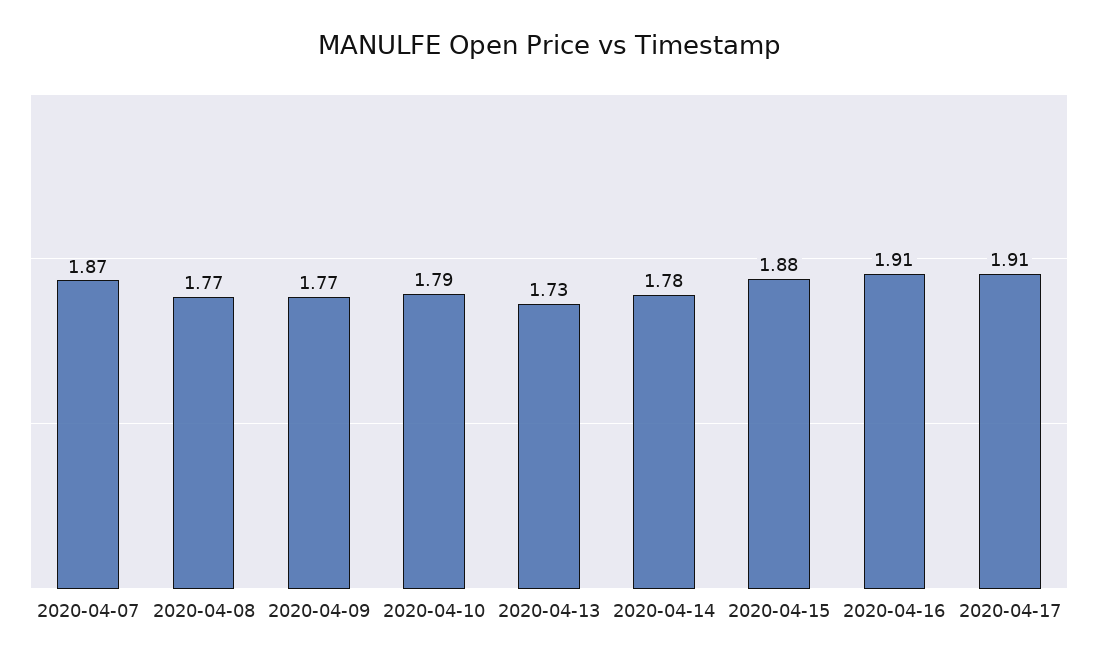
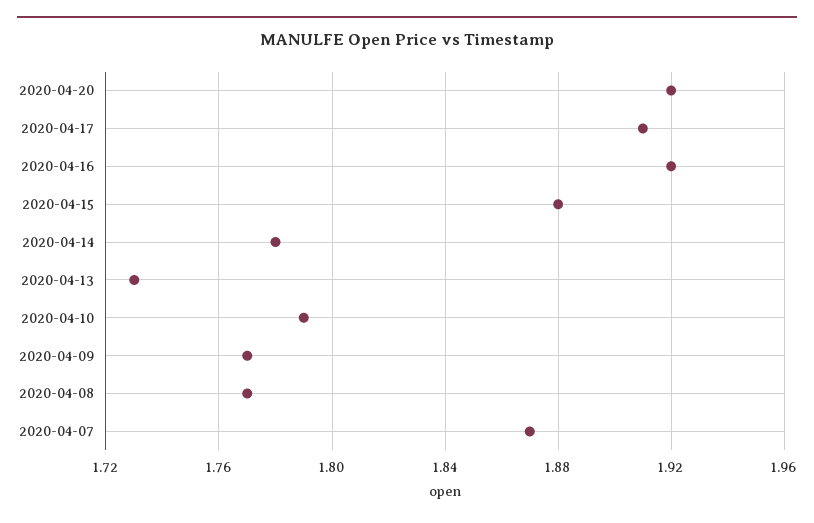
2020-04-16: 1.91 -> 1.92
2020-04-20: none -> 1.92

